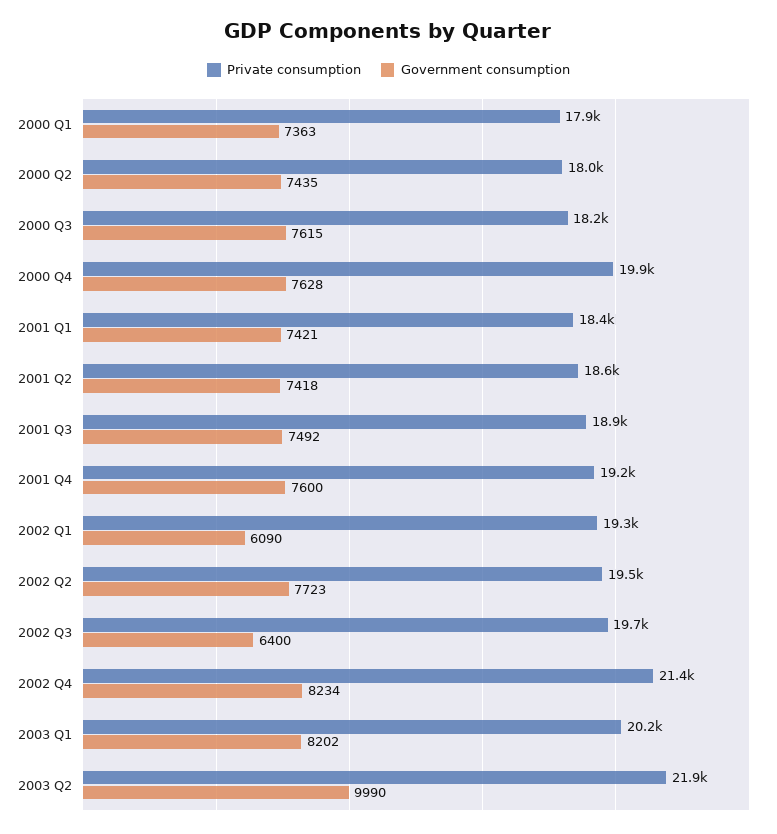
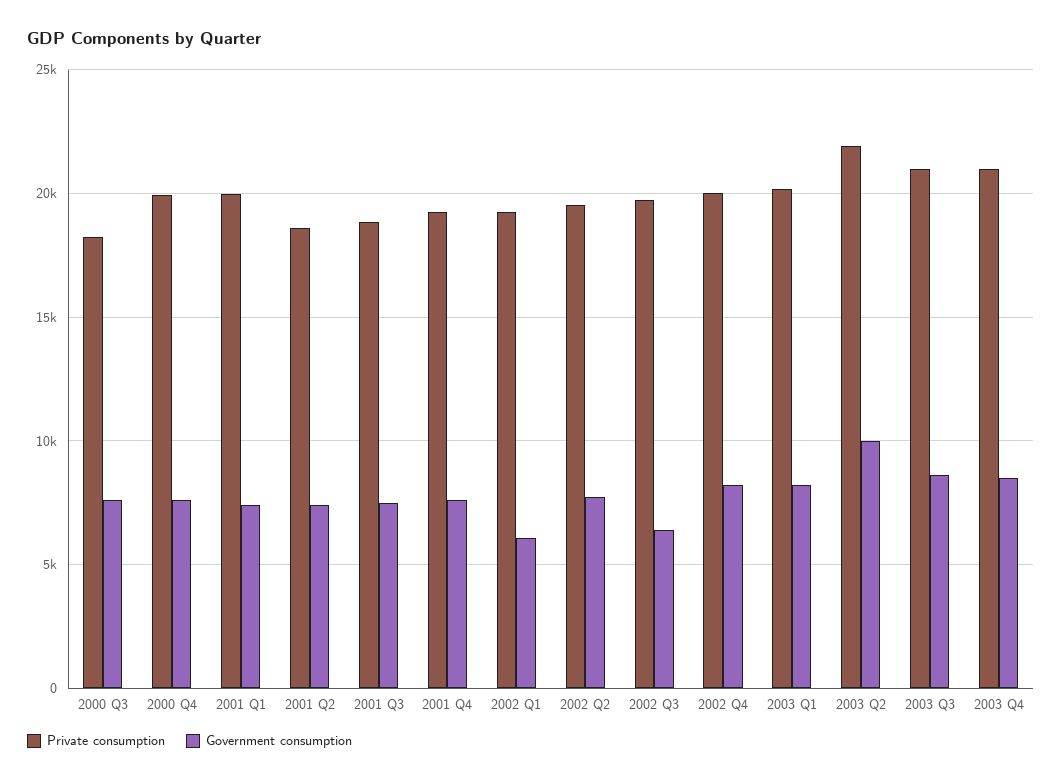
Private consumption, 2000 Q1: 17900 -> none
Government consumption, 2000 Q1: 7363 -> none
Private consumption, 2000 Q2: 18000 -> none
Government consumption, 2000 Q2: 7435 -> none
Private consumption, 2001 Q1: 18400 -> 20000
Private consumption, 2002 Q4: 21400 -> 20000
Private consumption, 2003 Q3: none -> 21000
Government consumption, 2003 Q3: none -> 8500
Private consumption, 2003 Q4: none -> 21000
Government consumption, 2003 Q4: none -> 8500

